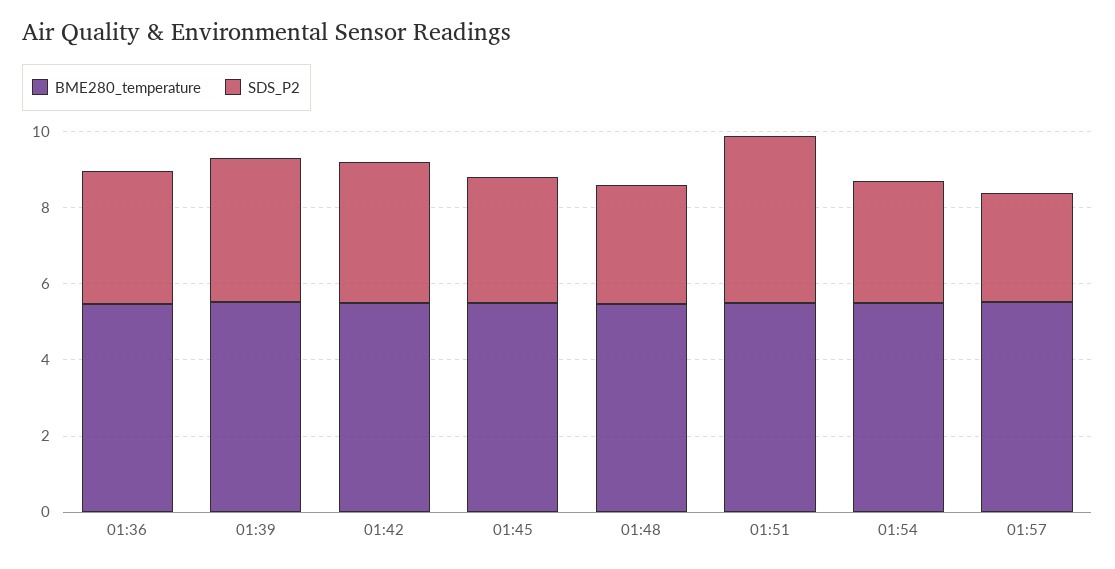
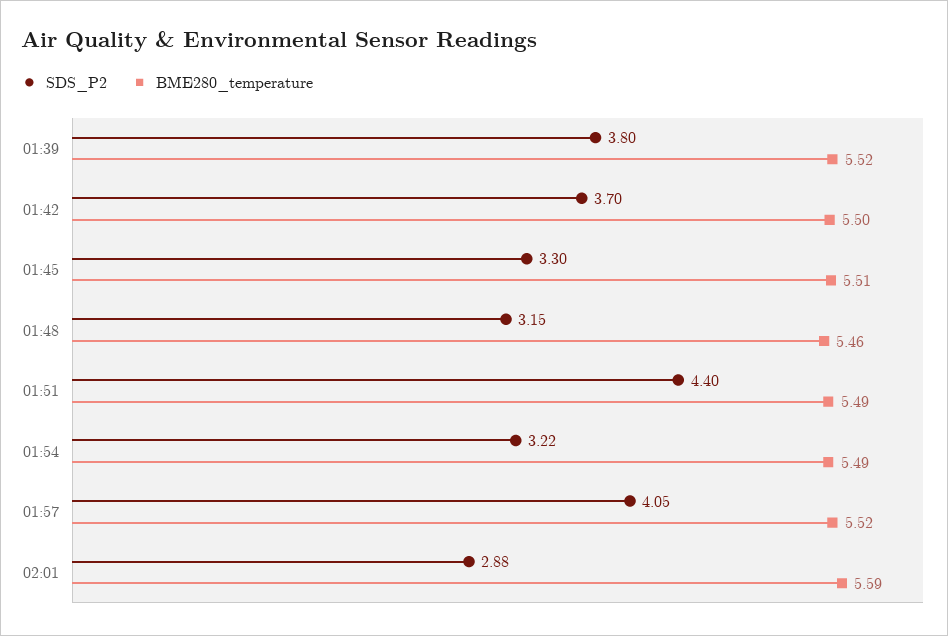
BME280_temperature, 01:36: 5.5 -> none
SDS_P2, 01:36: 3.5 -> none
SDS_P2, 01:57: 3 -> 4.05
SDS_P2, 02:01: none -> 2.88
BME280_temperature, 02:01: none -> 5.59

